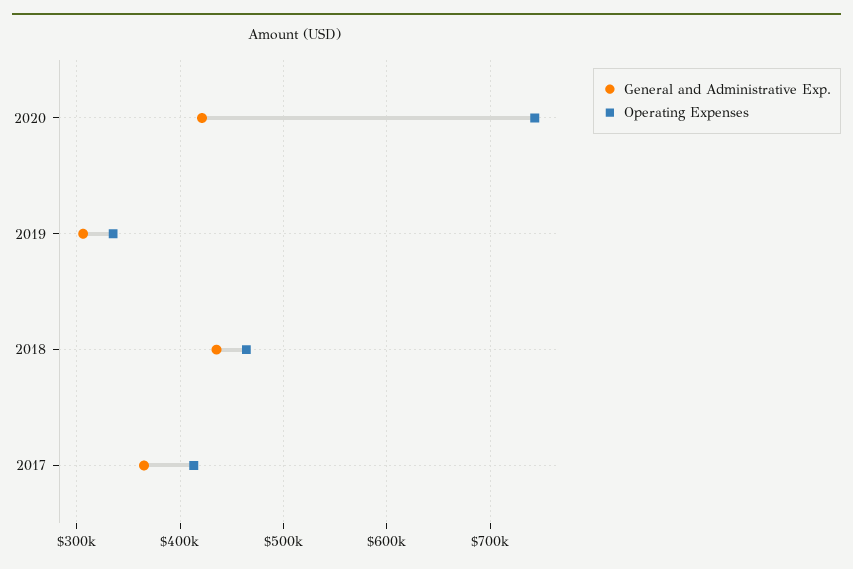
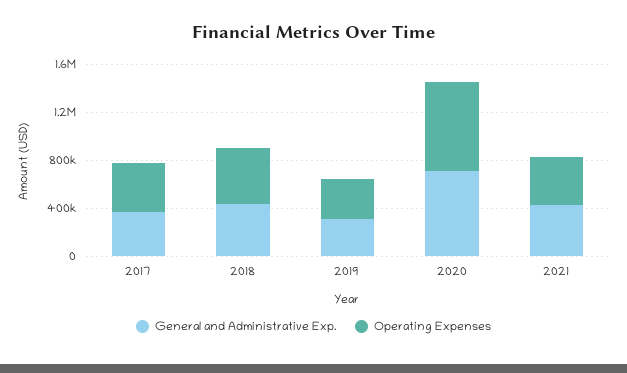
General and Administrative Exp., 2020: 420000 -> 700000
General and Administrative Exp., 2021: none -> 400000
Operating Expenses, 2021: none -> 400000

